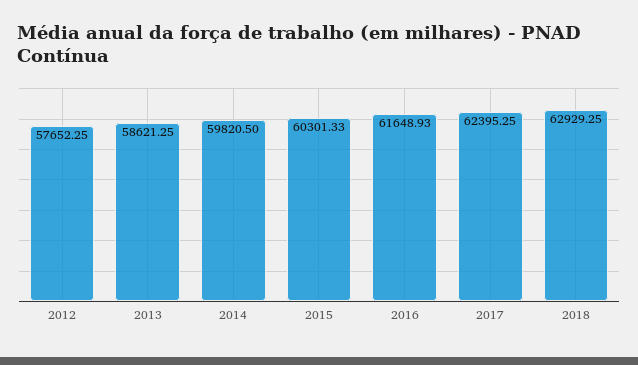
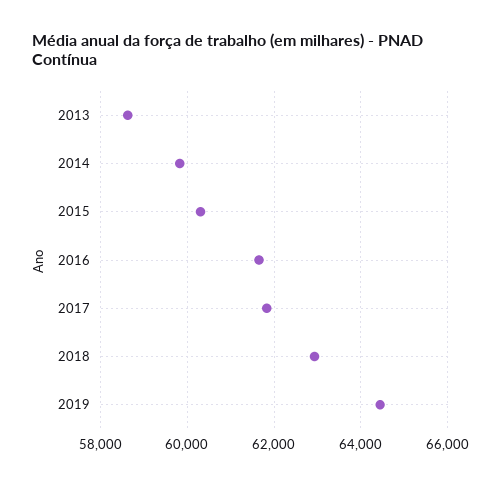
2012: 57652.25 -> none
2017: 62395.25 -> 61800
2019: none -> 64400

